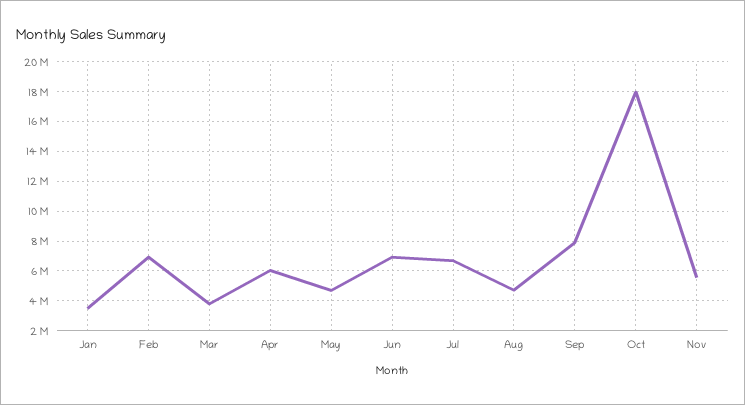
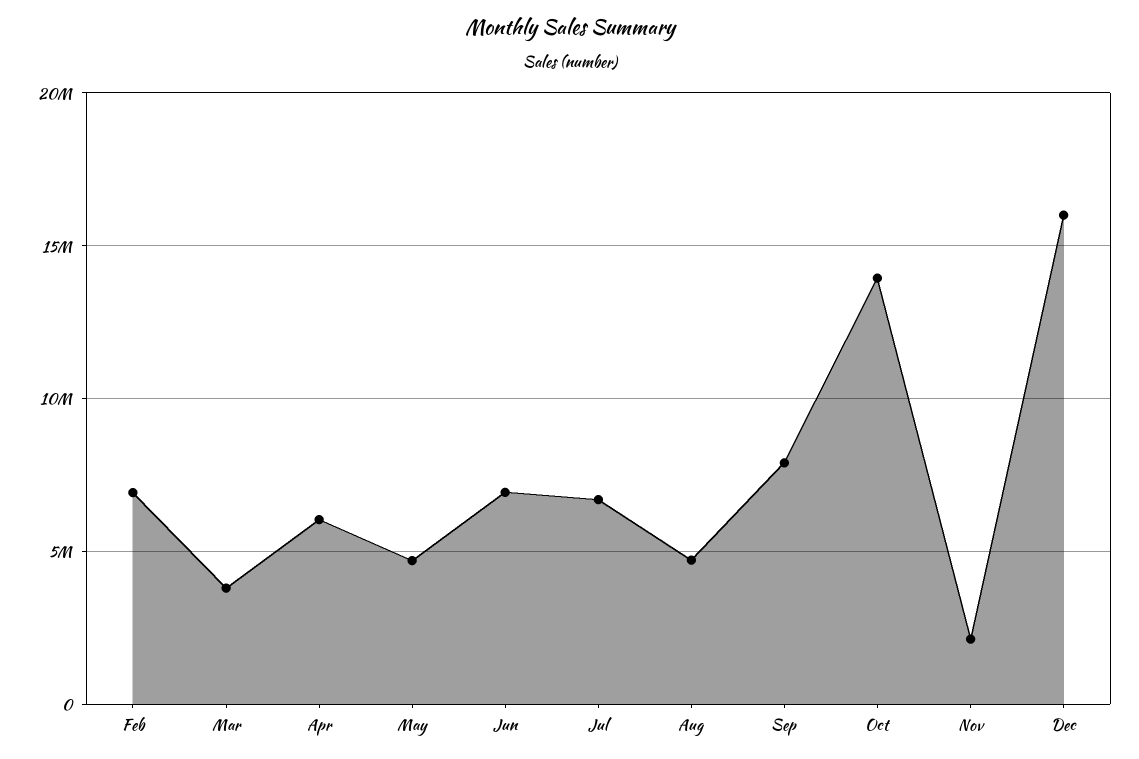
Jan: 3500000 -> none
Oct: 18000000 -> 14000000
Nov: 5500000 -> 2000000
Dec: none -> 16000000

